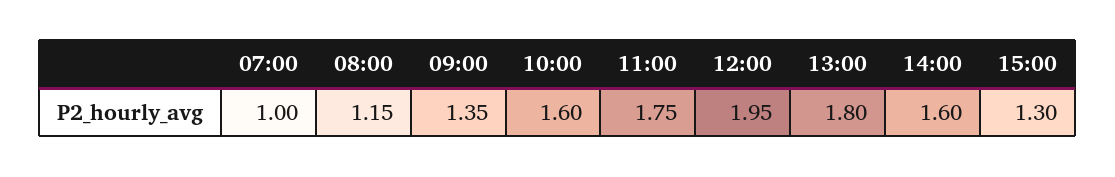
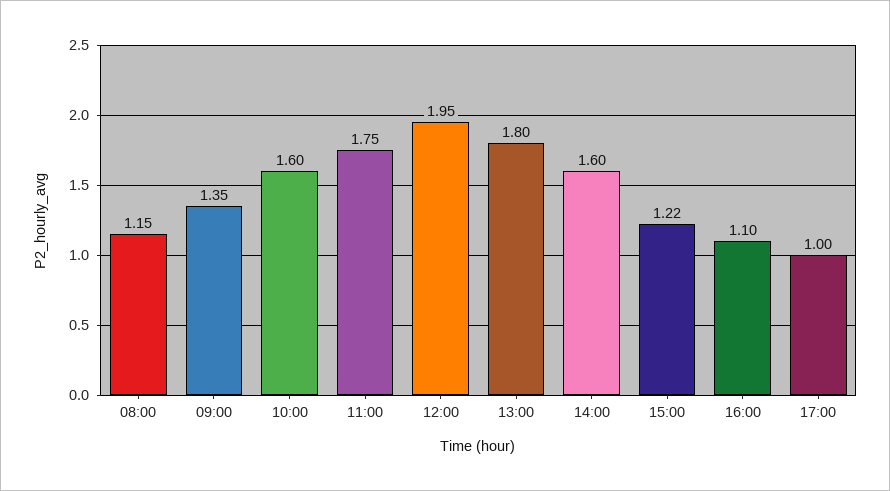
07:00: 1 -> none
15:00: 1.3 -> 1.22
16:00: none -> 1.1
17:00: none -> 1

